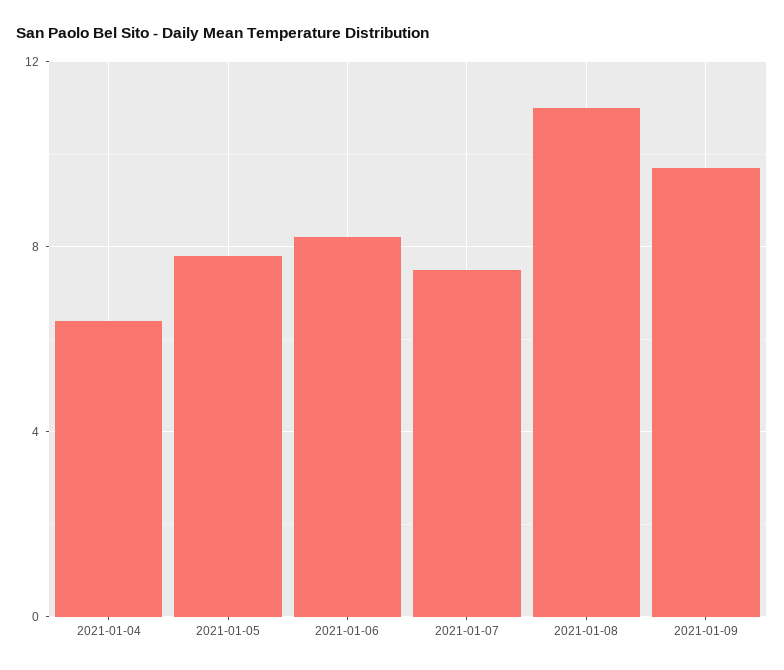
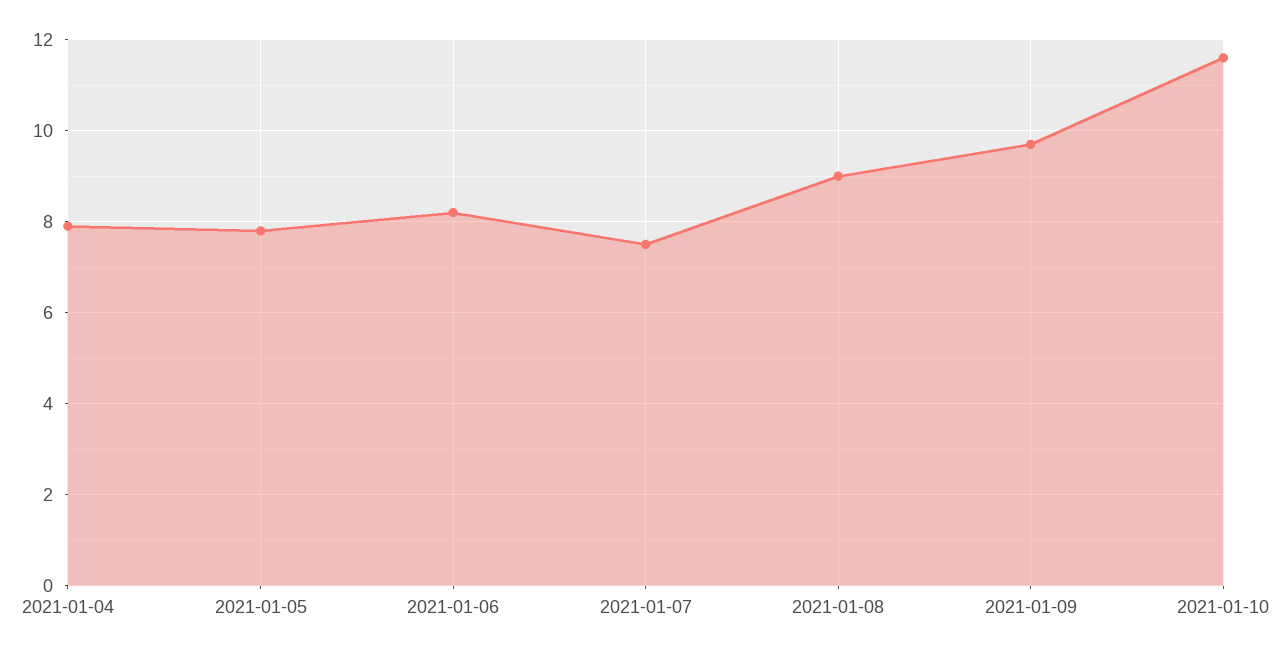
2021-01-04: 6.5 -> 8
2021-01-08: 11 -> 9
2021-01-10: none -> 11.5

